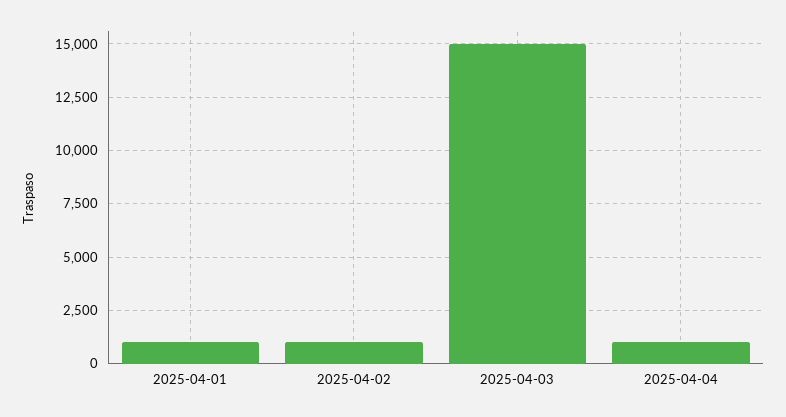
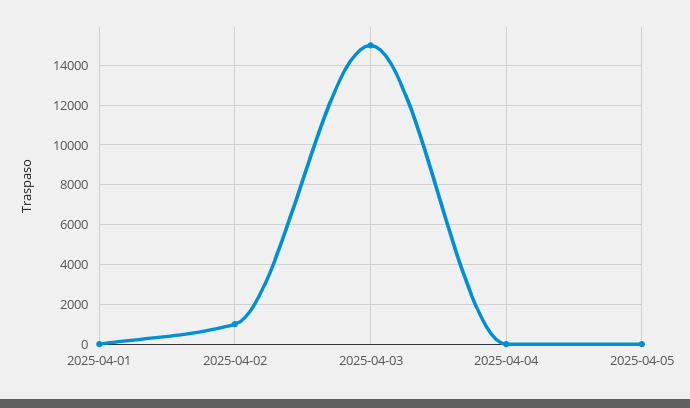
2025-04-01: 1000 -> 0
2025-04-04: 1000 -> 0
2025-04-05: none -> 0

